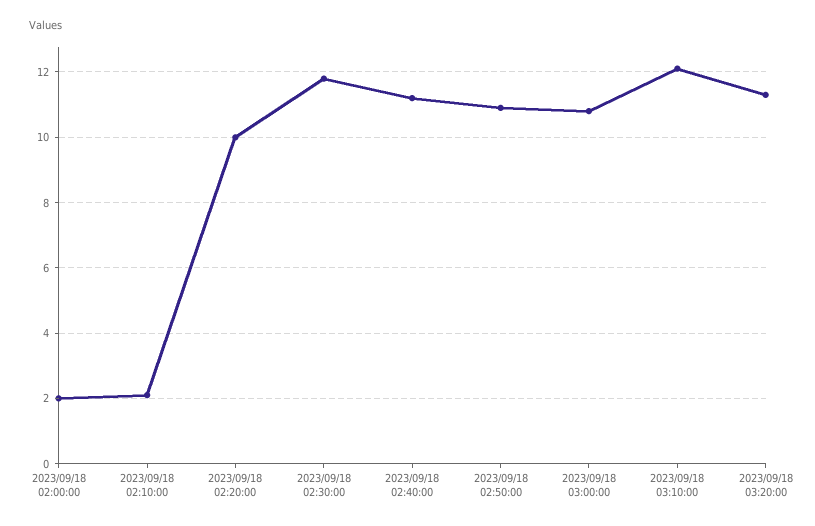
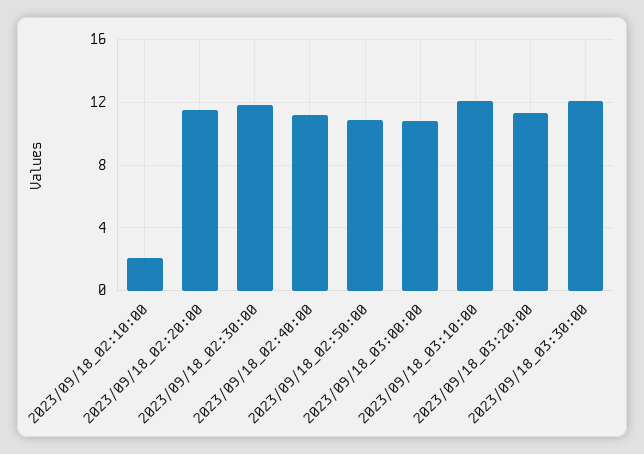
2023/09/18 02:00:00: 2 -> none
2023/09/18 02:20:00: 10 -> 11.5
2023/09/18_03:30:00: none -> 12

